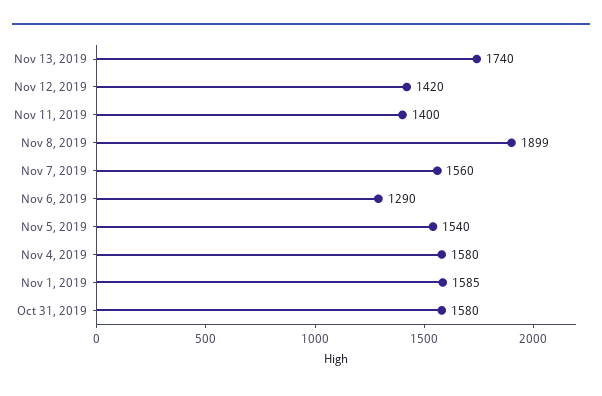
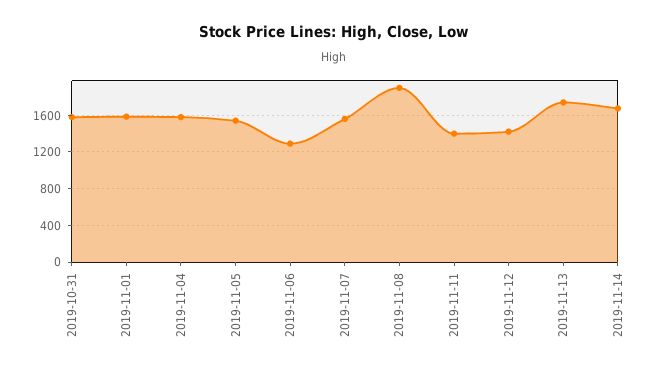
2019-11-14: none -> 1700

